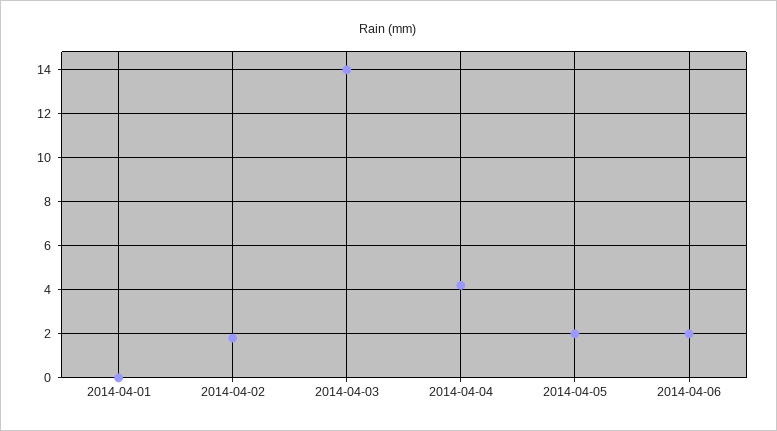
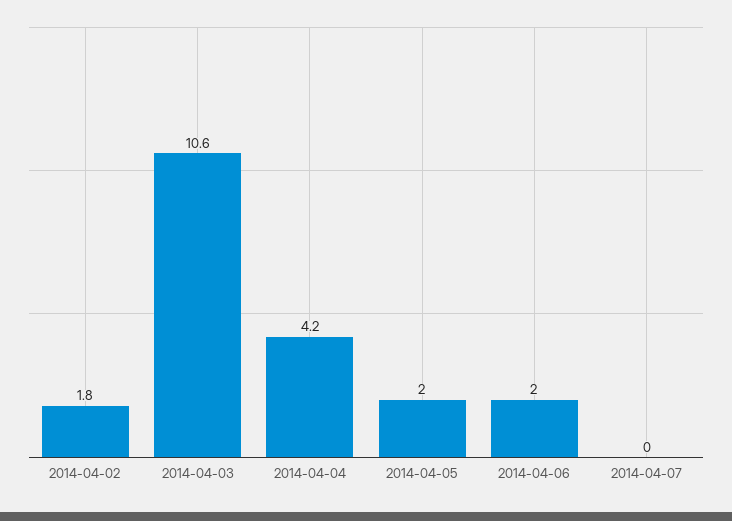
2014-04-01: 0 -> none
2014-04-03: 14 -> 10.6
2014-04-07: none -> 0

